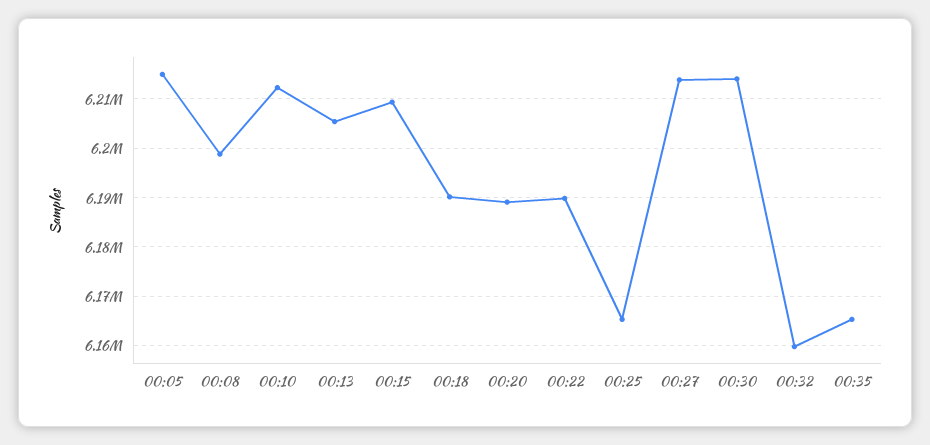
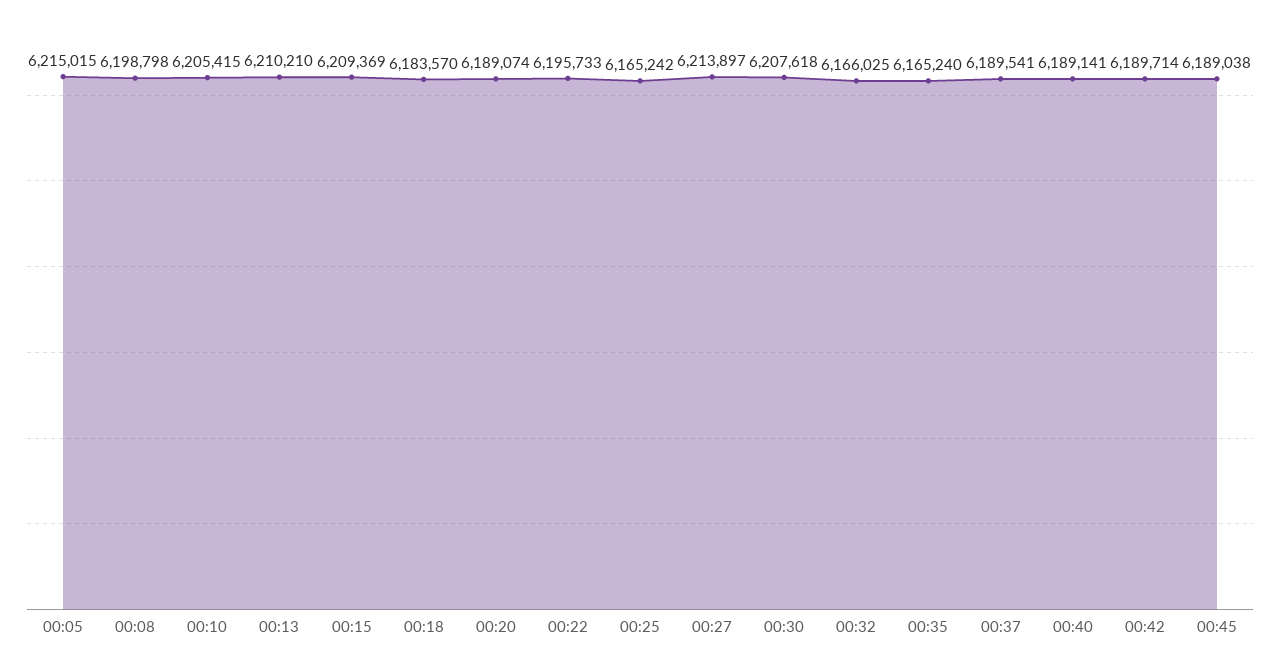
00:10: 6212000 -> 6205415
00:13: 6206000 -> 6210210
00:18: 6190000 -> 6183570
00:22: 6190000 -> 6195733
00:30: 6214000 -> 6207618
00:32: 6160000 -> 6166025
00:37: none -> 6189541
00:40: none -> 6189141
00:42: none -> 6189714
00:45: none -> 6189038

